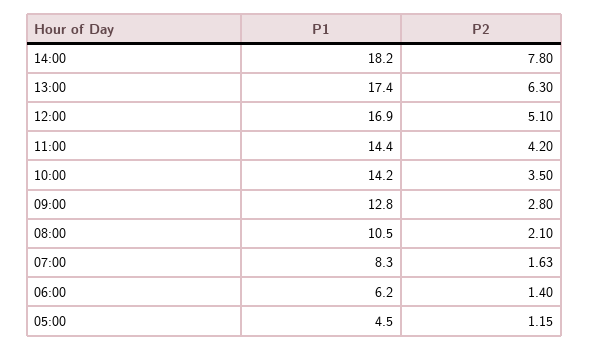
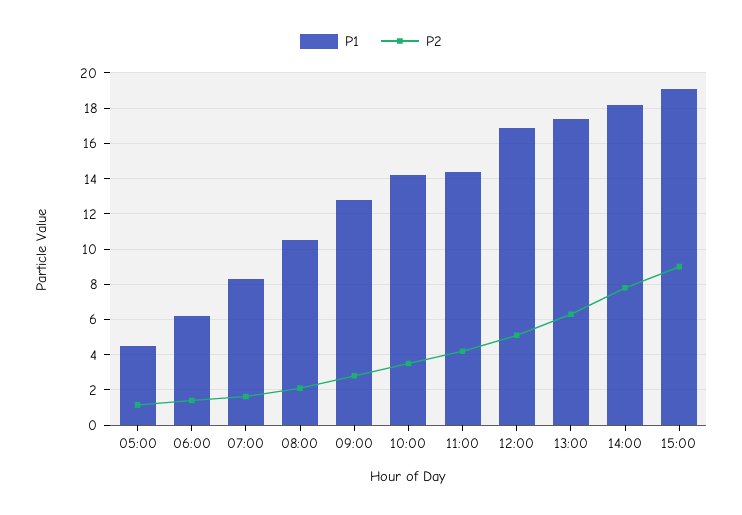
P1, 15:00: none -> 19
P2, 15:00: none -> 9

